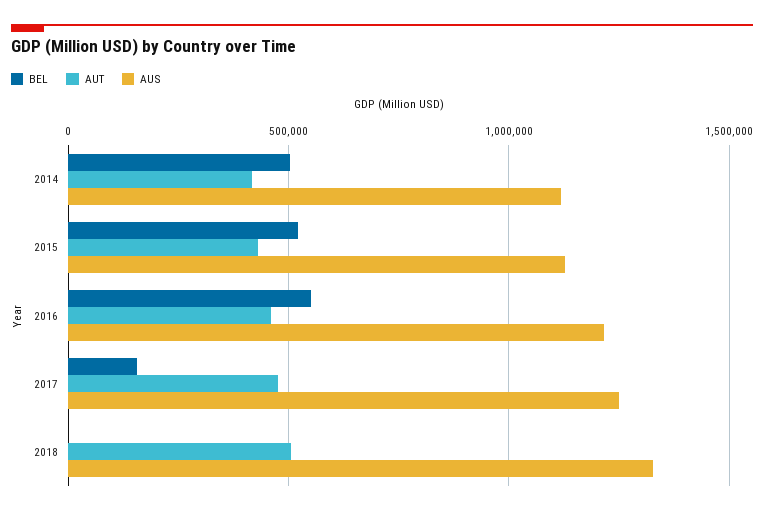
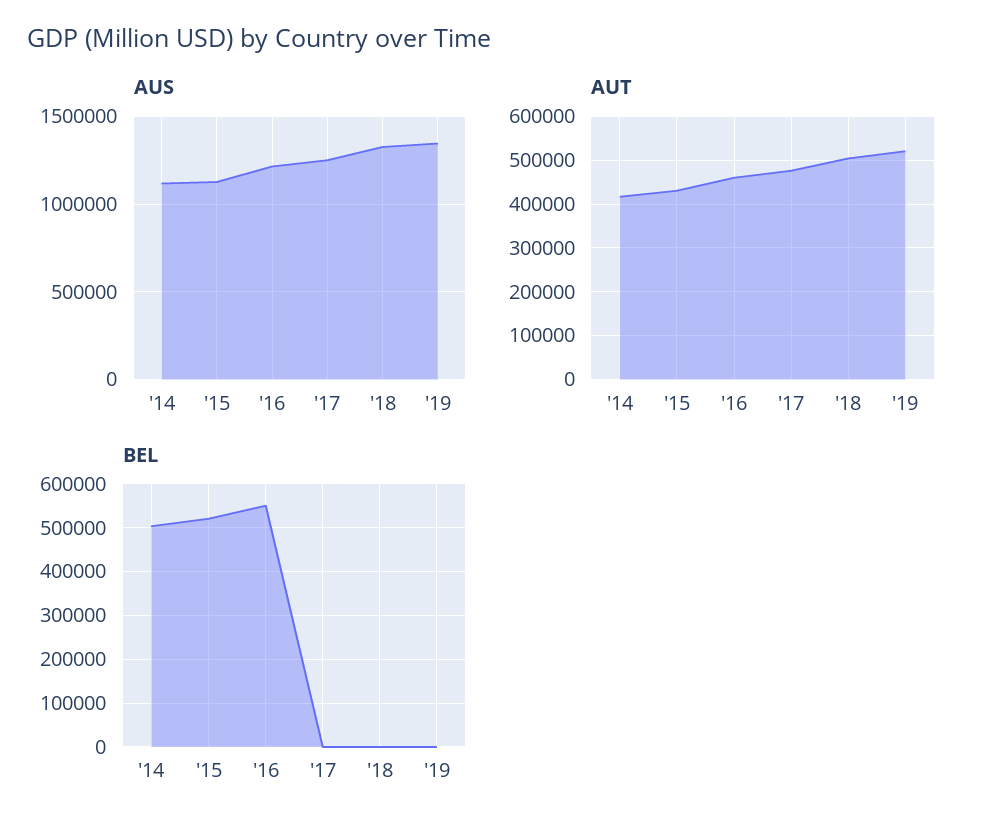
BEL, 2017: 150000 -> 0
AUS, '19: none -> 1350000
AUT, '19: none -> 520000
BEL, '19: none -> 0

